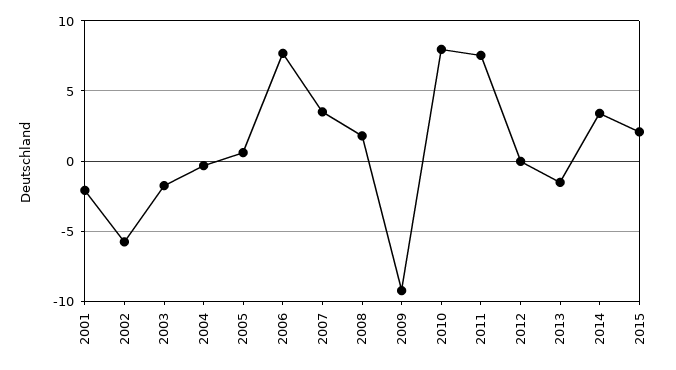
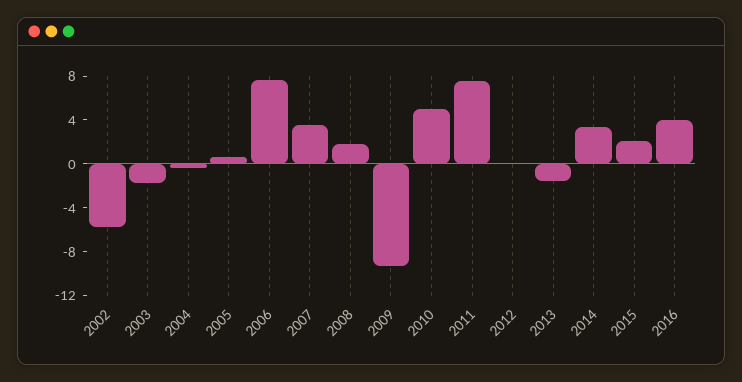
2001: -2 -> none
2010: 8 -> 5
2016: none -> 4

